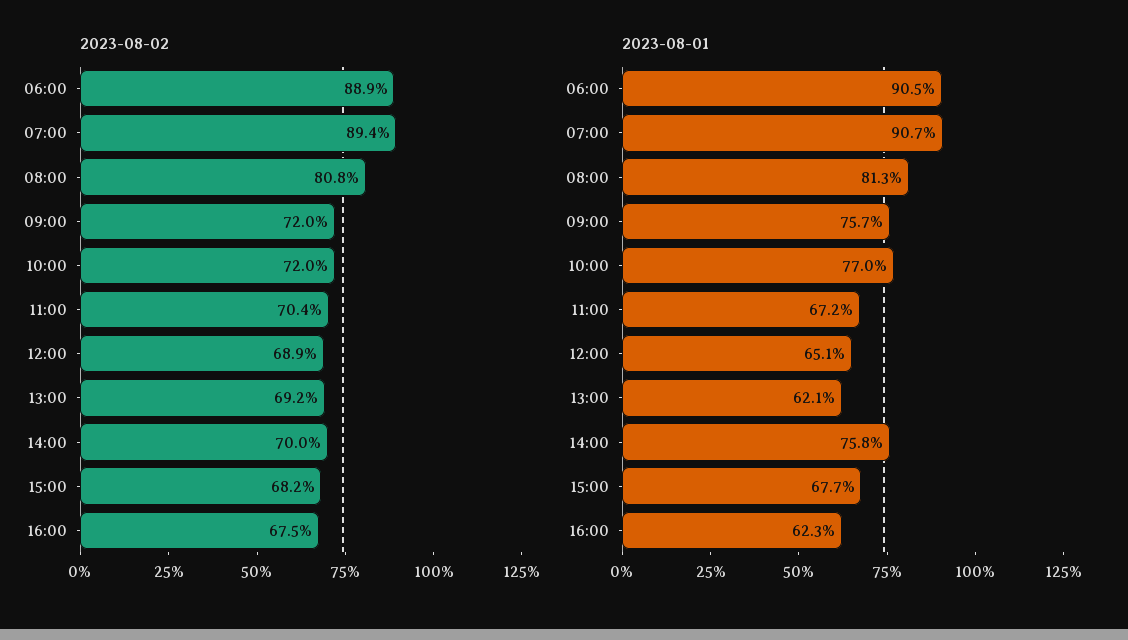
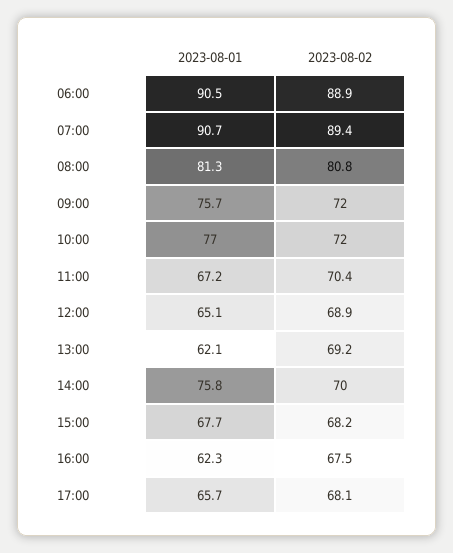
2023-08-01, 17:00: none -> 65.7
2023-08-02, 17:00: none -> 68.1

